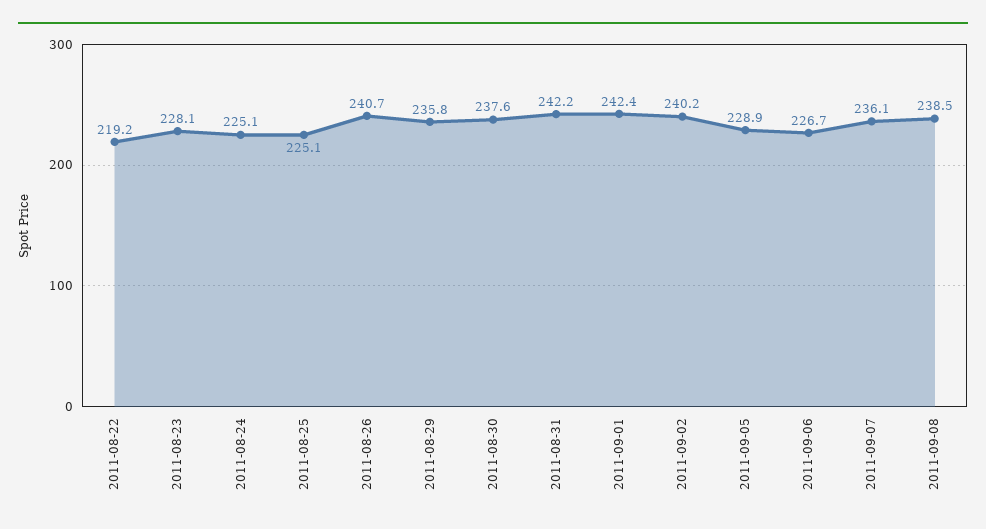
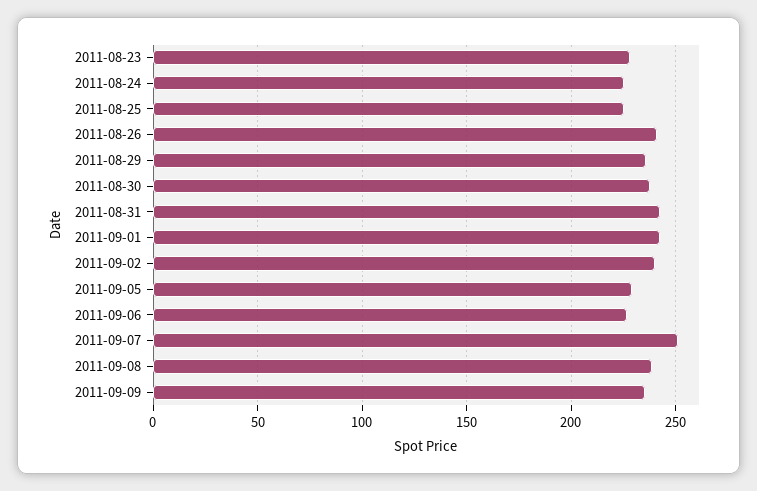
2011-08-22: 219.2 -> none
2011-09-07: 236.1 -> 250
2011-09-09: none -> 235

